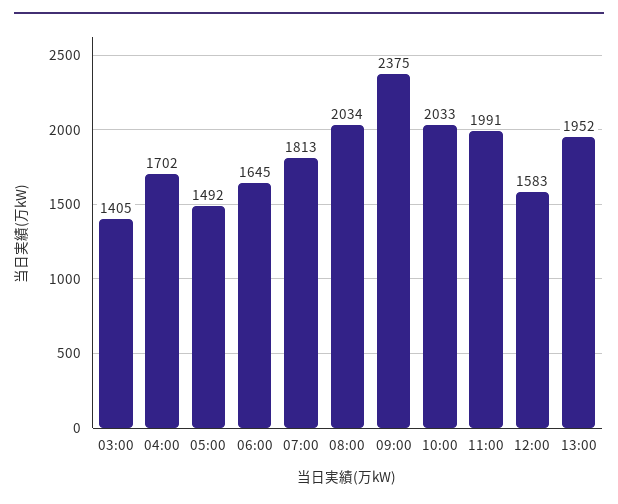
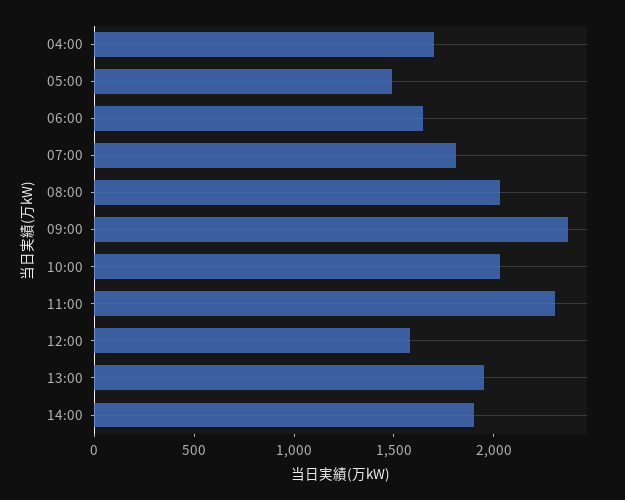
03:00: 1405 -> none
11:00: 1991 -> 2300
14:00: none -> 1900

